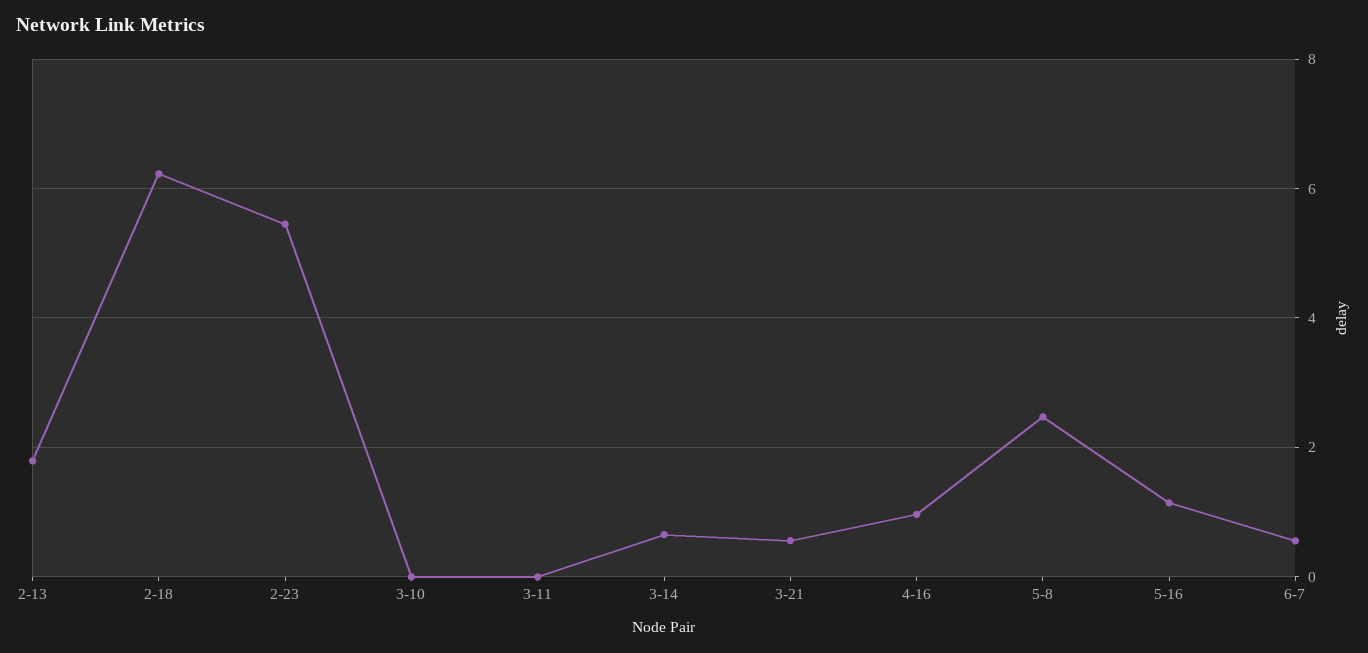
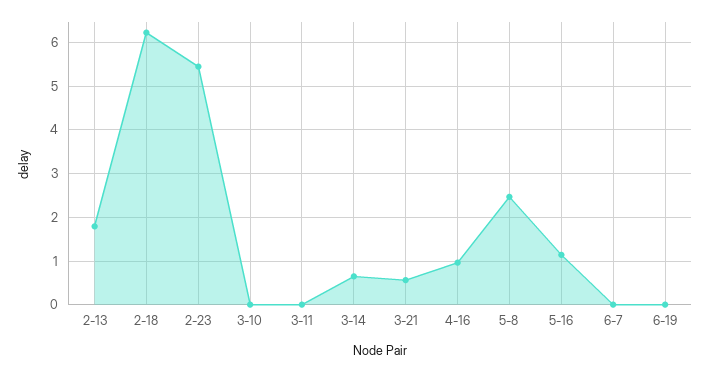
6-7: 0.6 -> 0
6-19: none -> 0

